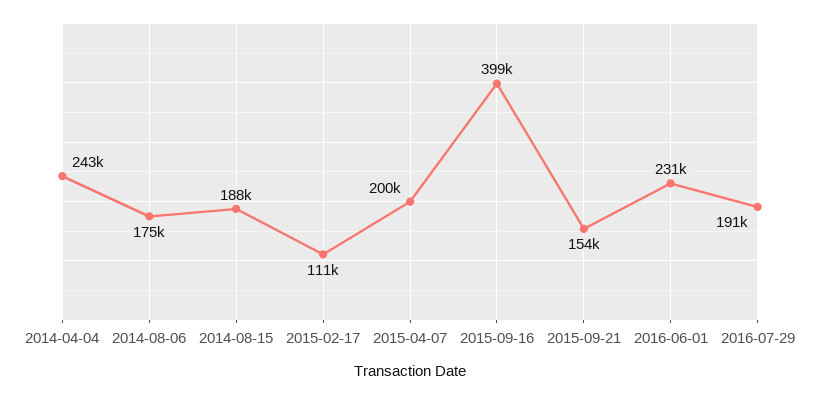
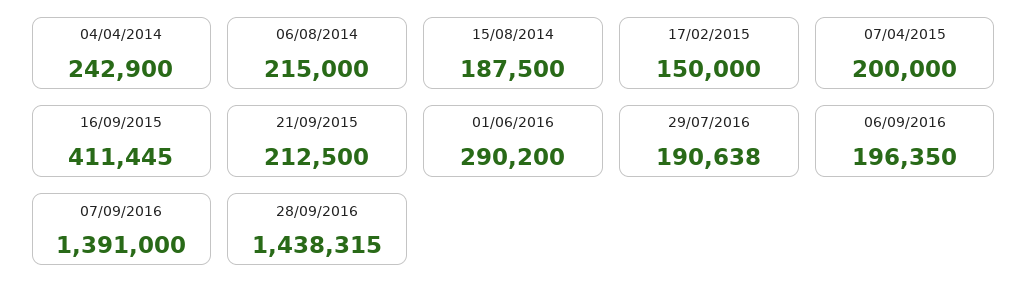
2014-08-06: 175000 -> 215000
2015-02-17: 111000 -> 150000
2015-09-16: 399000 -> 411445
2015-09-21: 154000 -> 212500
2016-06-01: 231000 -> 290200
06/09/2016: none -> 196350
07/09/2016: none -> 1391000
28/09/2016: none -> 1438315

